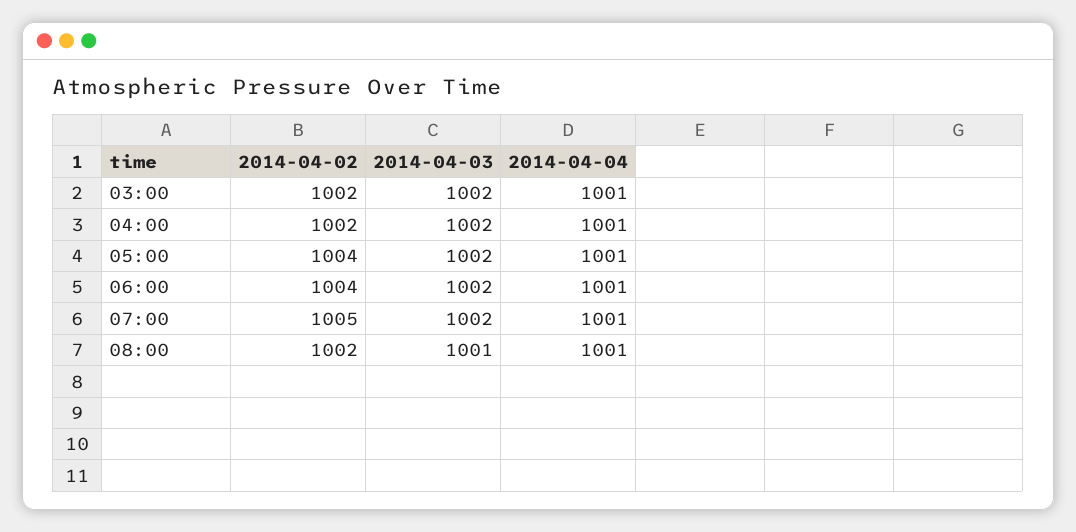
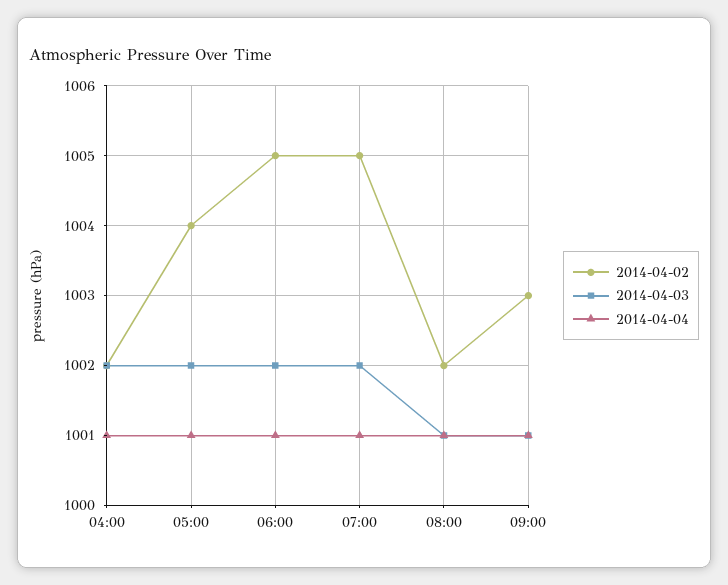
2014-04-02, 03:00: 1002 -> none
2014-04-03, 03:00: 1002 -> none
2014-04-04, 03:00: 1001 -> none
2014-04-02, 06:00: 1004 -> 1005
2014-04-02, 09:00: none -> 1003
2014-04-03, 09:00: none -> 1001
2014-04-04, 09:00: none -> 1001

